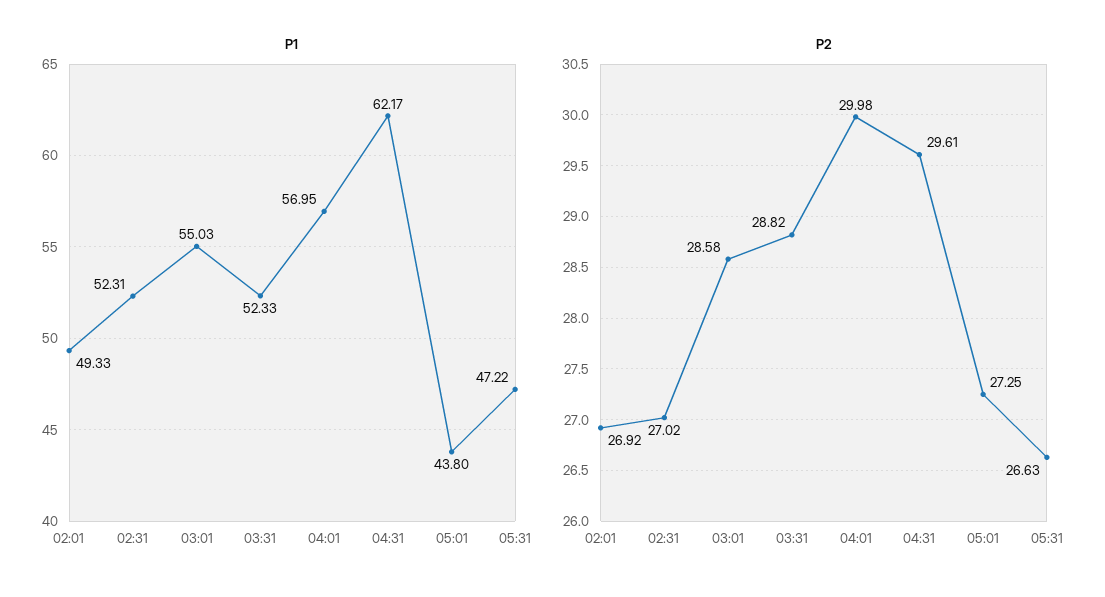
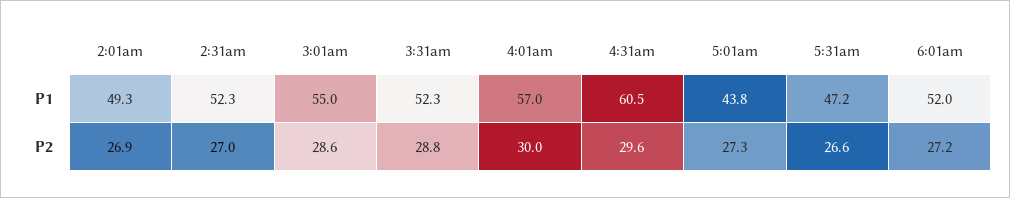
P1, 04:31: 62.17 -> 60.5
P1, 6:01am: none -> 52
P2, 6:01am: none -> 27.2

